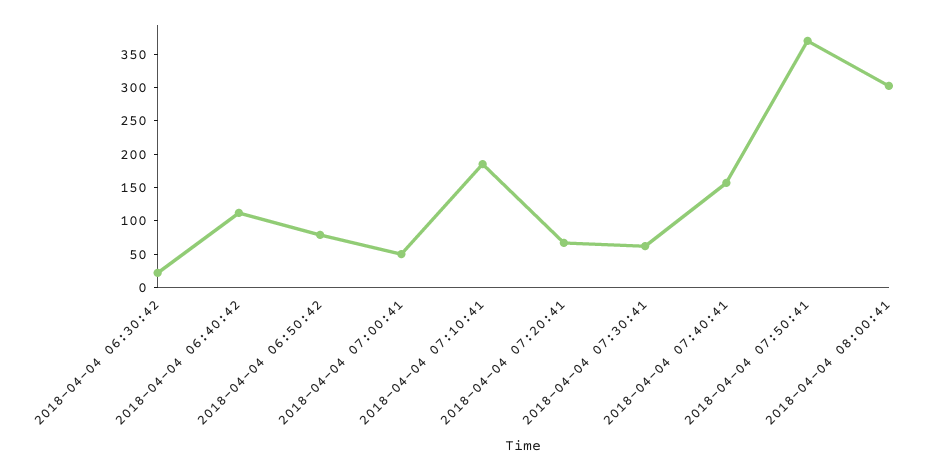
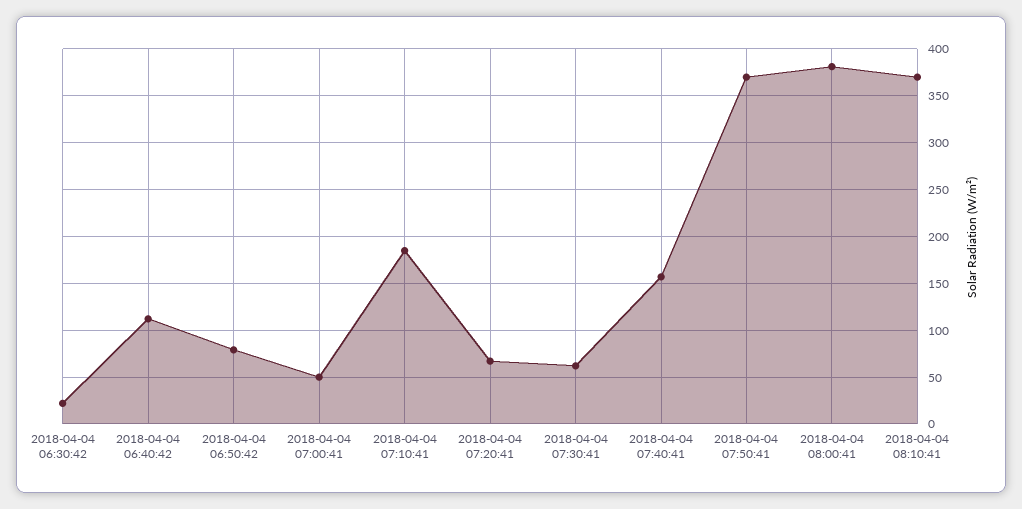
2018-04-04 08:00:41: 300 -> 380
2018-04-04 08:10:41: none -> 370

